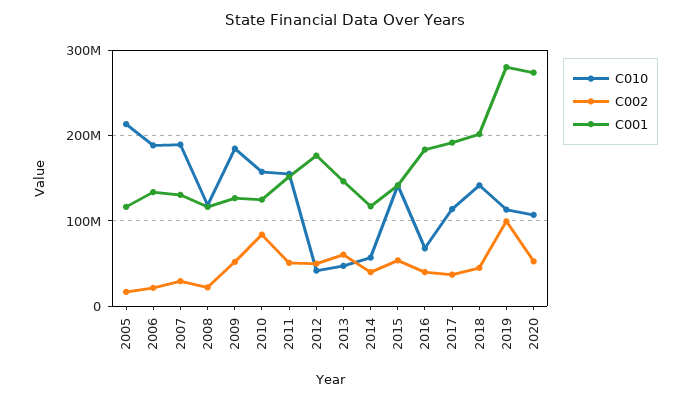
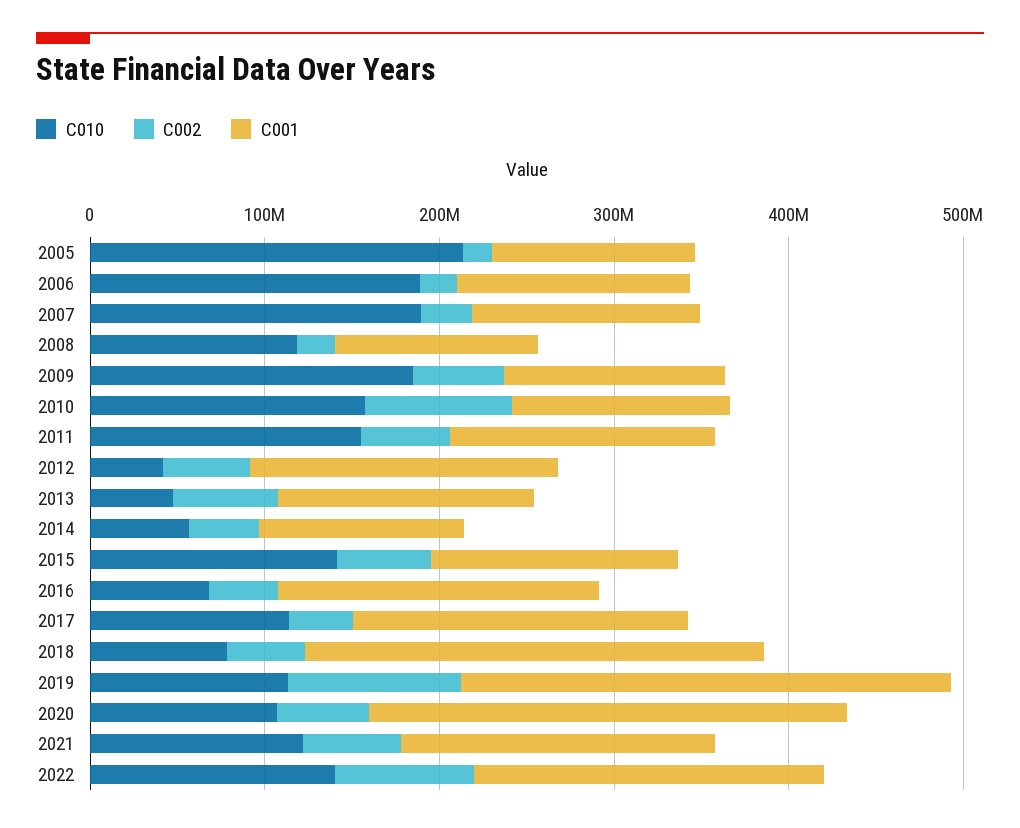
C010, 2018: 140000000 -> 80000000
C001, 2018: 200000000 -> 260000000
C010, 2021: none -> 120000000
C002, 2021: none -> 60000000
C001, 2021: none -> 180000000
C010, 2022: none -> 140000000
C002, 2022: none -> 80000000
C001, 2022: none -> 200000000

